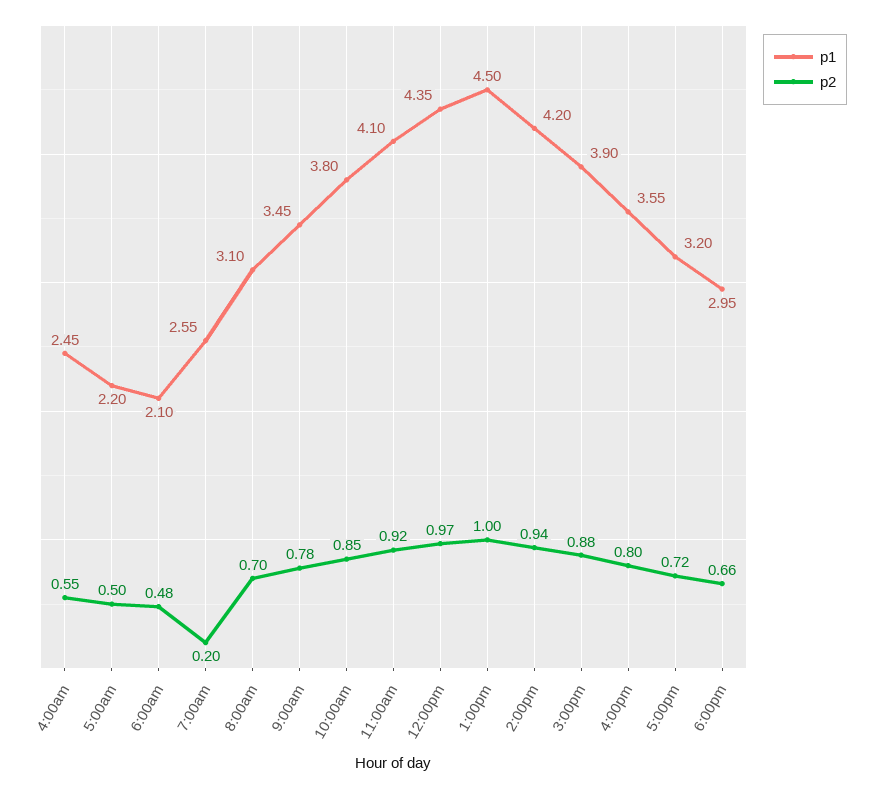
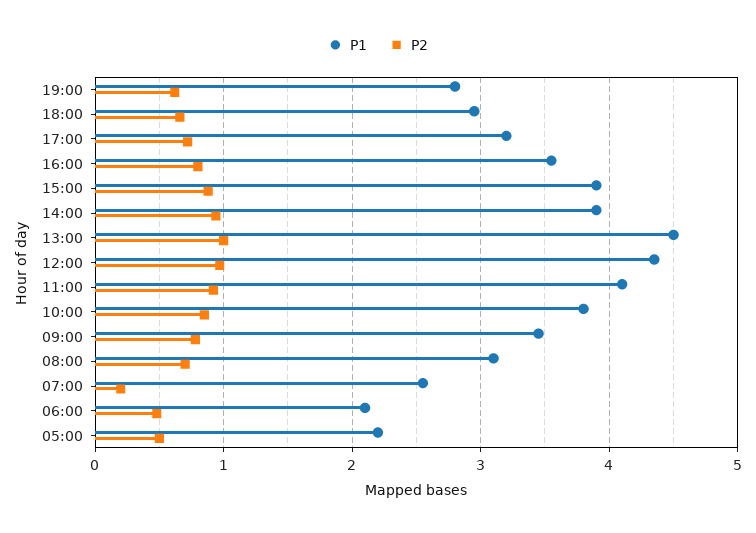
p1, 4:00am: 2.45 -> none
p2, 4:00am: 0.55 -> none
p1, 2:00pm: 4.2 -> 3.9
p1, 19:00: none -> 2.8
p2, 19:00: none -> 0.6

